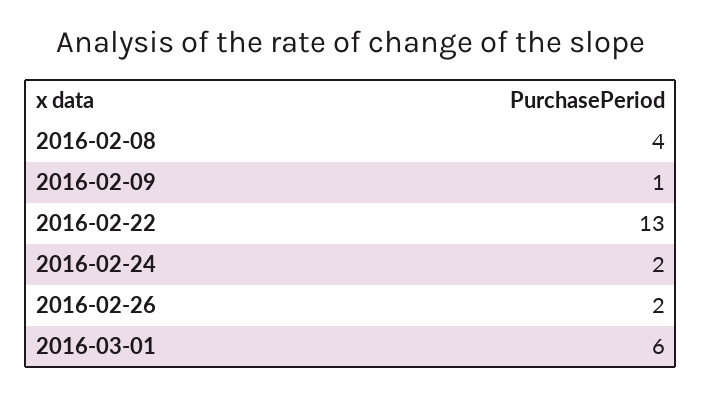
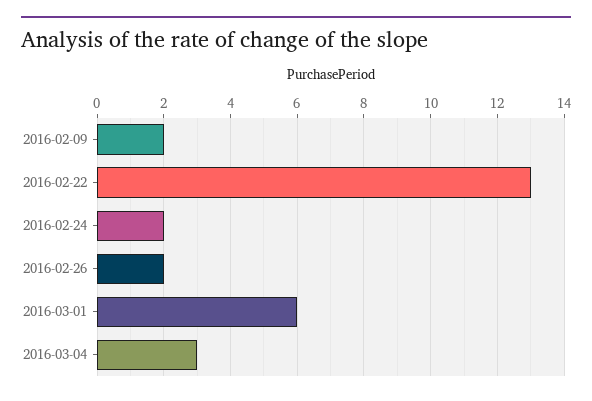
2016-02-08: 4 -> none
2016-02-09: 1 -> 2
2016-03-04: none -> 3

